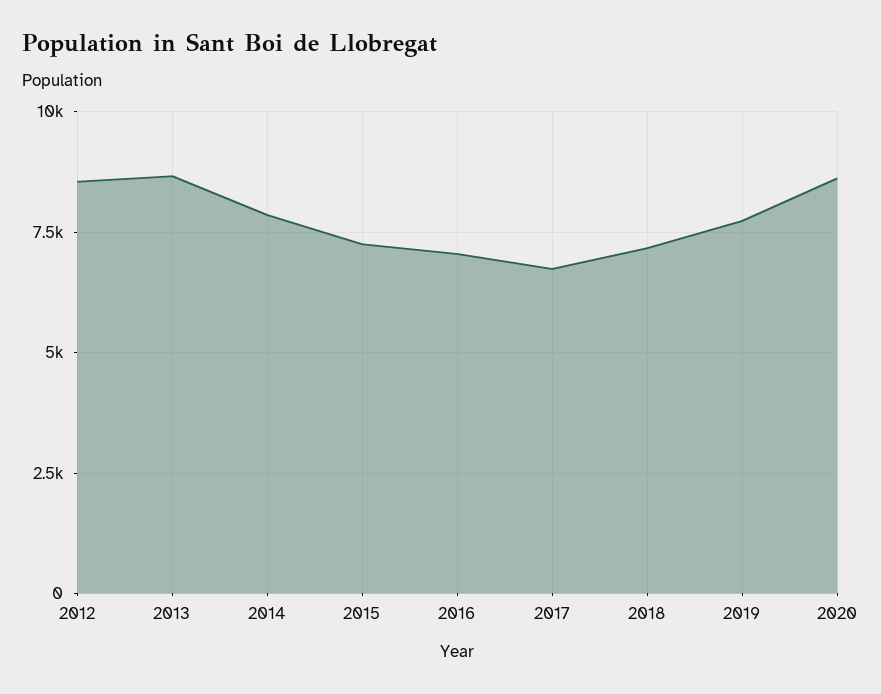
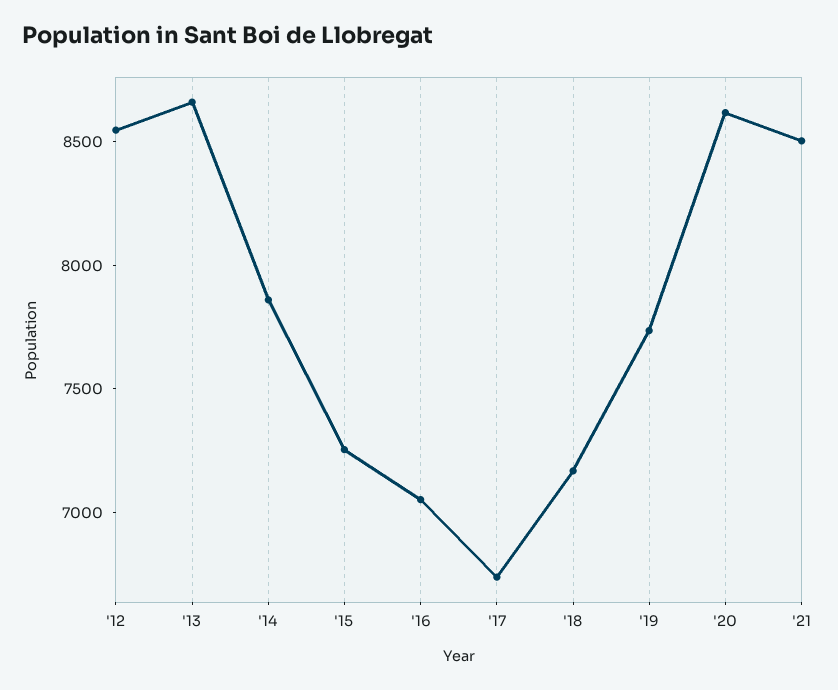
'21: none -> 8500

